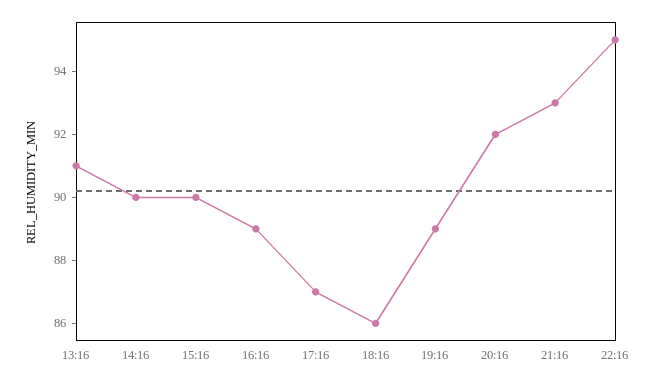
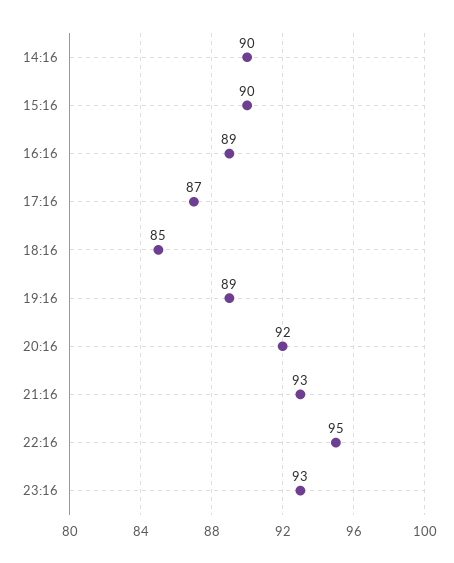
13:16: 91 -> none
18:16: 86 -> 85
23:16: none -> 93

